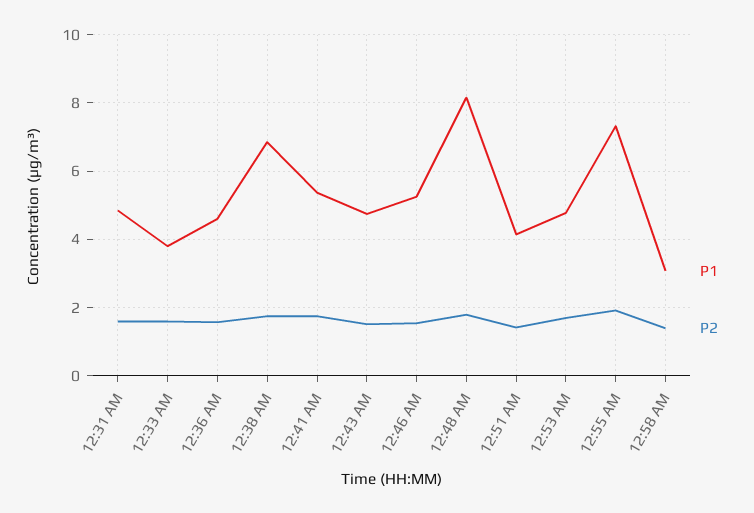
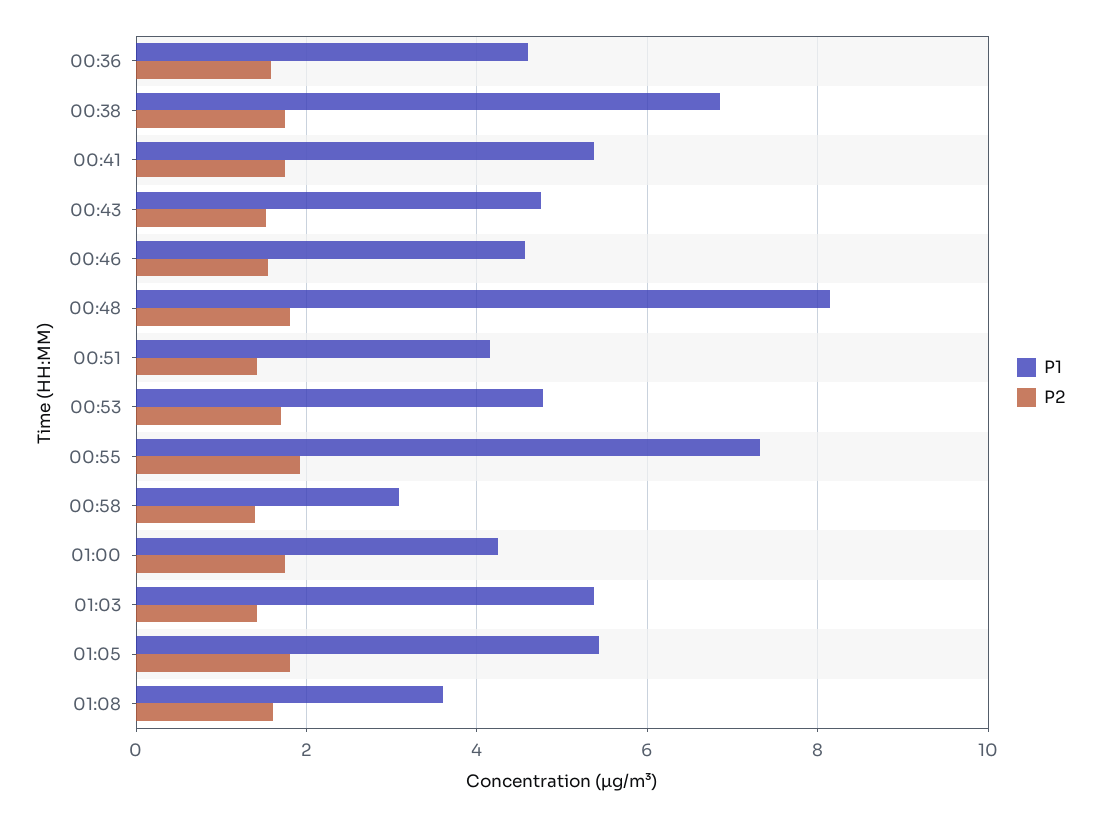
P1, 12:31 AM: 4.8 -> none
P2, 12:31 AM: 1.6 -> none
P1, 12:33 AM: 3.8 -> none
P2, 12:33 AM: 1.6 -> none
P1, 12:46 AM: 5.2 -> 4.6
P1, 01:00: none -> 4.2
P2, 01:00: none -> 1.8
P1, 01:03: none -> 5.4
P2, 01:03: none -> 1.4
P1, 01:05: none -> 5.4
P2, 01:05: none -> 1.8
P1, 01:08: none -> 3.6
P2, 01:08: none -> 1.6

